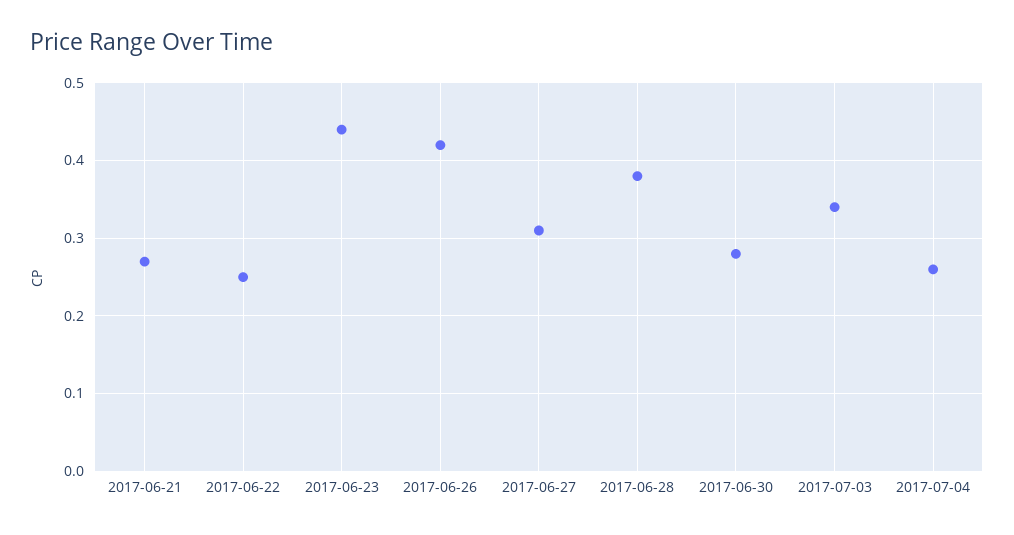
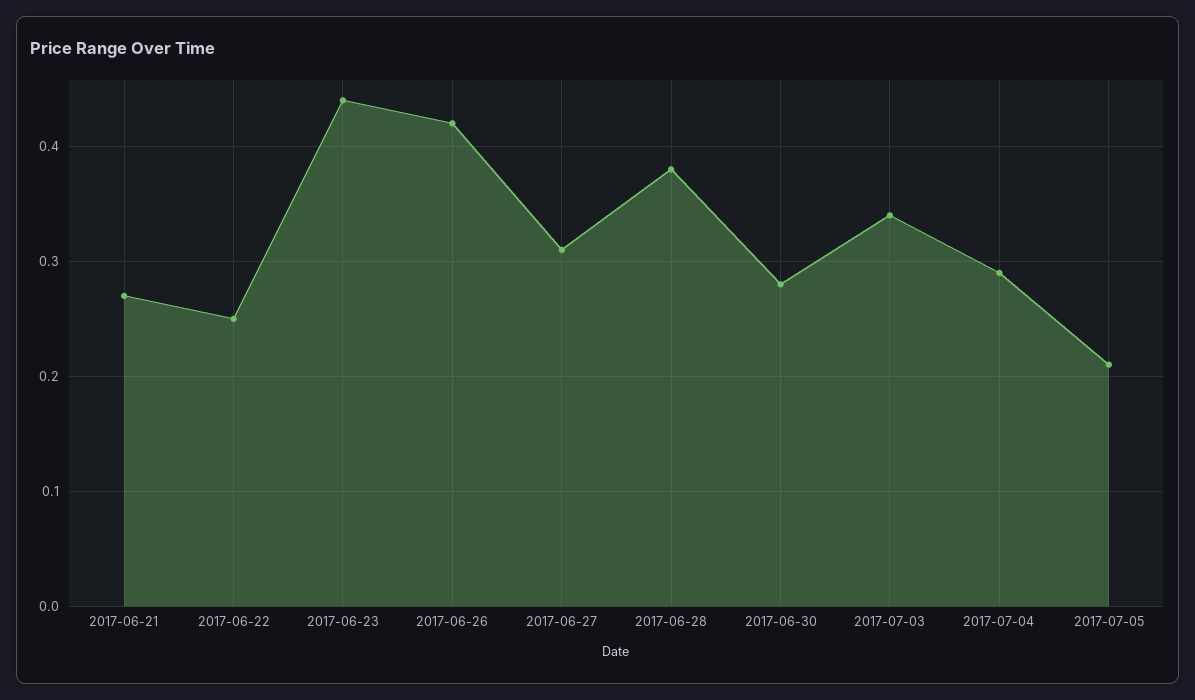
2017-07-04: 0.26 -> 0.29
2017-07-05: none -> 0.21

